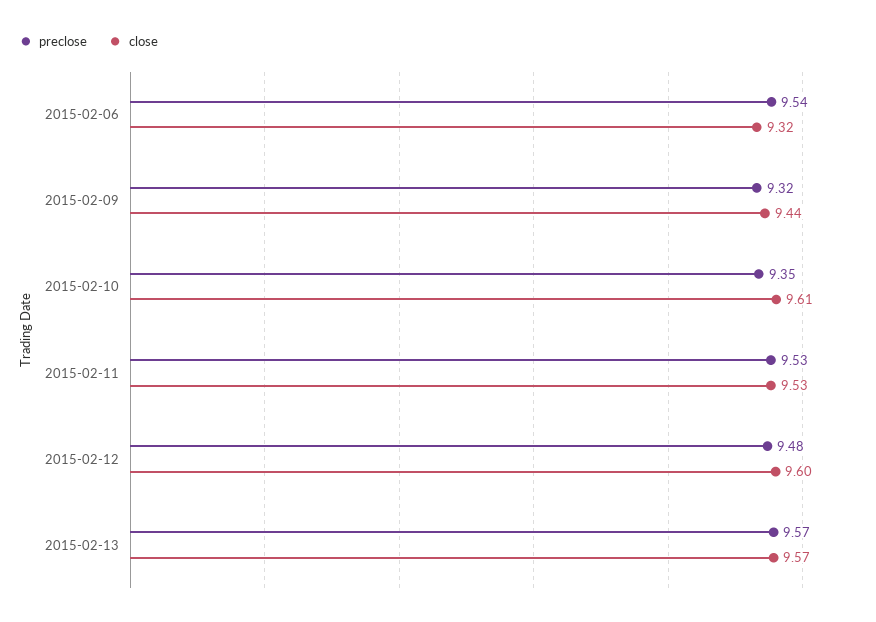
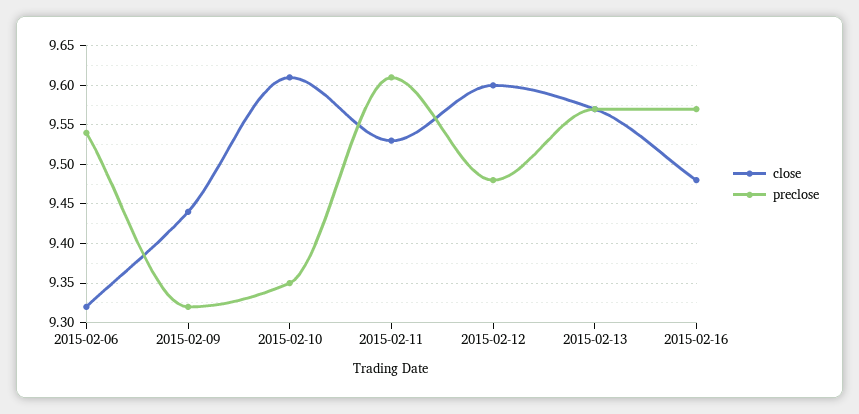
preclose, 2015-02-11: 9.53 -> 9.61
close, 2015-02-16: none -> 9.48
preclose, 2015-02-16: none -> 9.57

